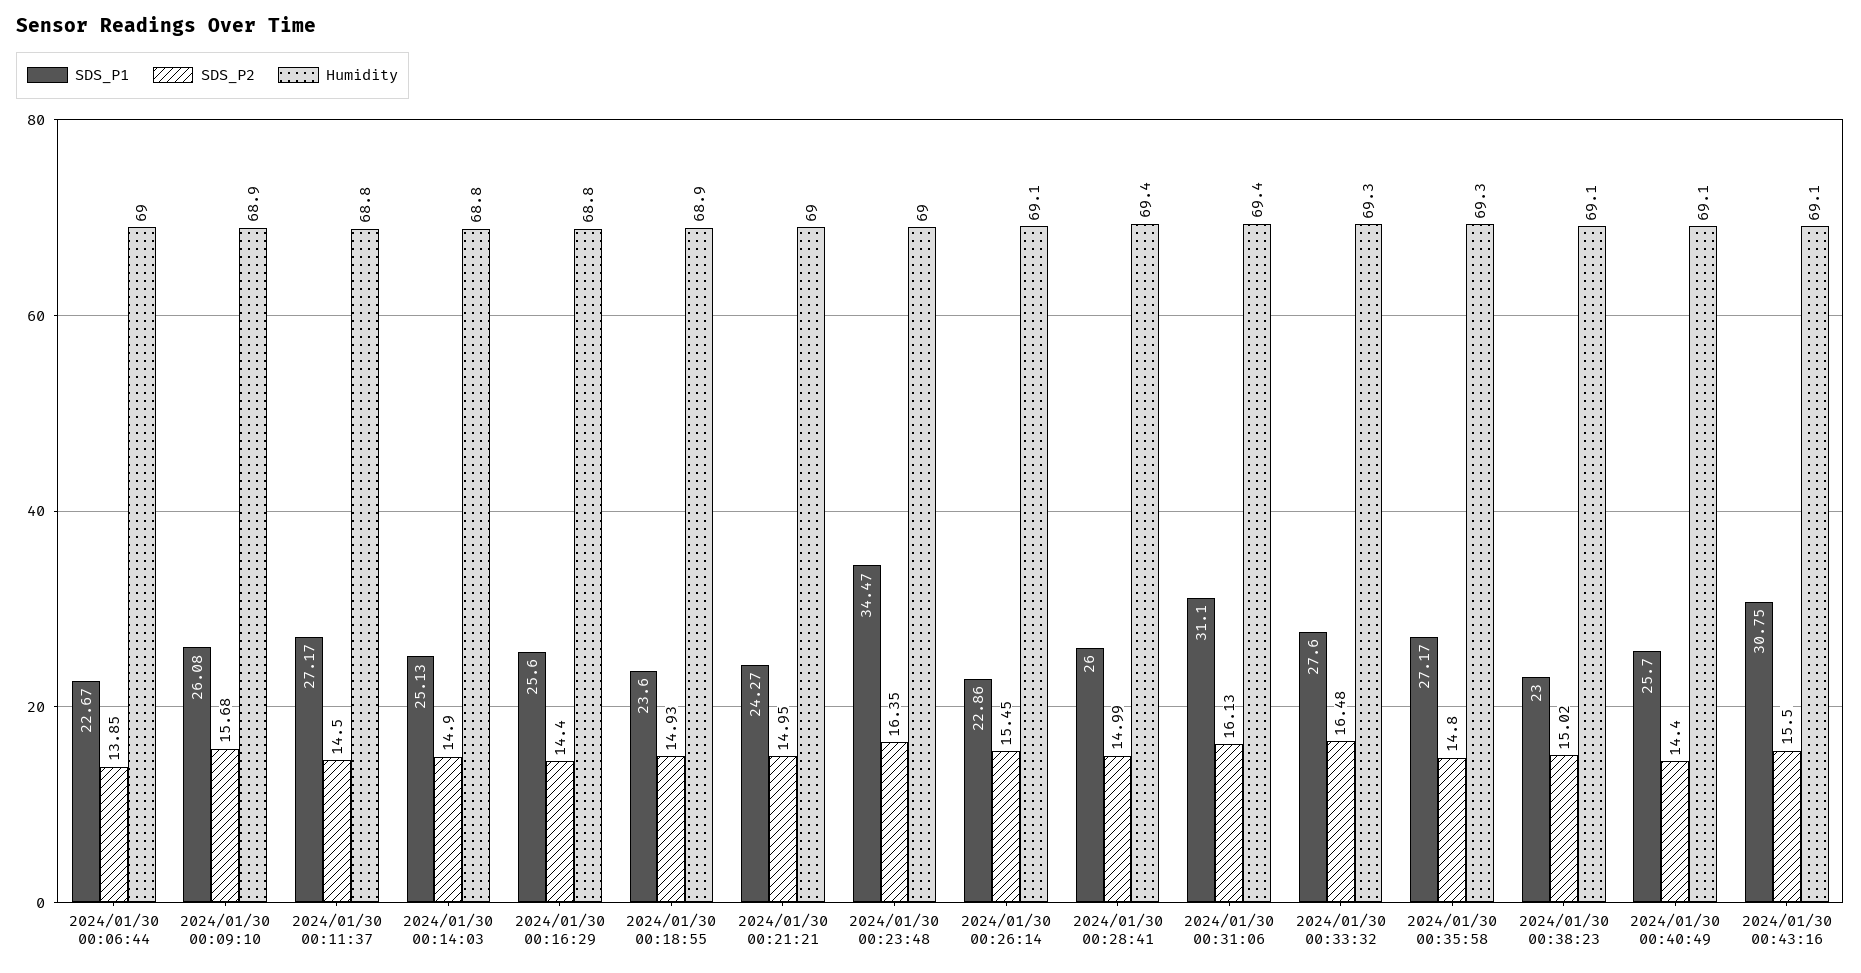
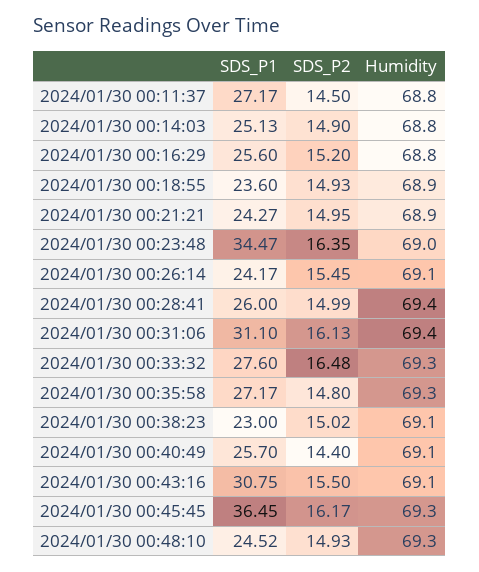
SDS_P1, 2024/01/30 00:06:44: 22.67 -> none
SDS_P2, 2024/01/30 00:06:44: 13.85 -> none
Humidity, 2024/01/30 00:06:44: 69 -> none
SDS_P1, 2024/01/30 00:09:10: 26.08 -> none
SDS_P2, 2024/01/30 00:09:10: 15.68 -> none
Humidity, 2024/01/30 00:09:10: 68.9 -> none
SDS_P2, 2024/01/30 00:16:29: 14.4 -> 15.2
Humidity, 2024/01/30 00:21:21: 69 -> 68.9
SDS_P1, 2024/01/30 00:26:14: 22.86 -> 24.17
SDS_P1, 2024/01/30 00:45:45: none -> 36.45
SDS_P2, 2024/01/30 00:45:45: none -> 16.17
Humidity, 2024/01/30 00:45:45: none -> 69.3
SDS_P1, 2024/01/30 00:48:10: none -> 24.52
SDS_P2, 2024/01/30 00:48:10: none -> 14.93
Humidity, 2024/01/30 00:48:10: none -> 69.3

